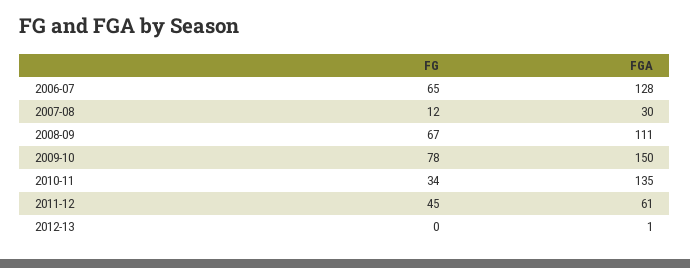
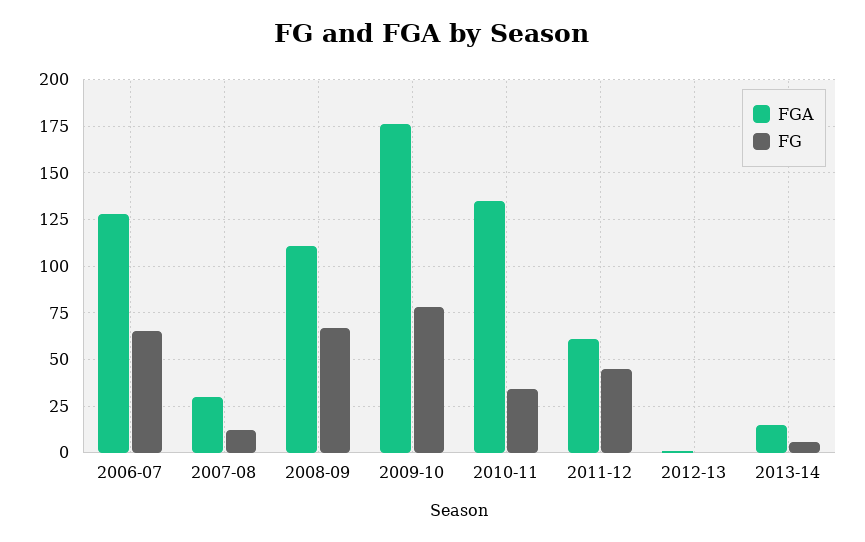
FGA, 2009-10: 150 -> 175
FGA, 2013-14: none -> 15
FG, 2013-14: none -> 5

